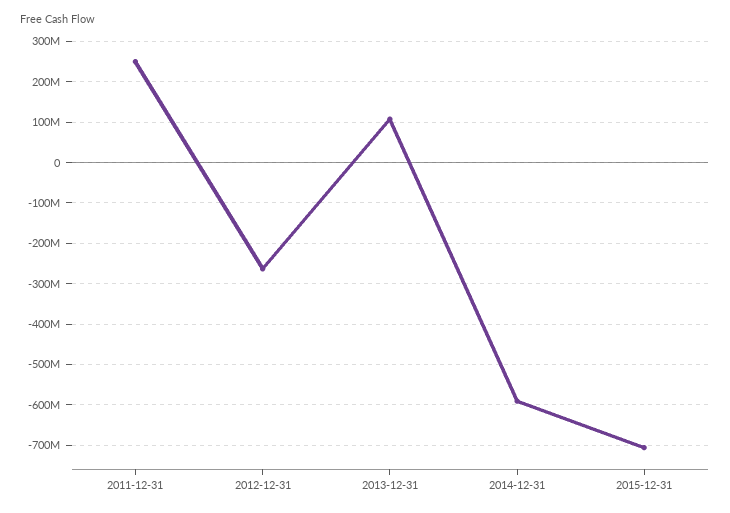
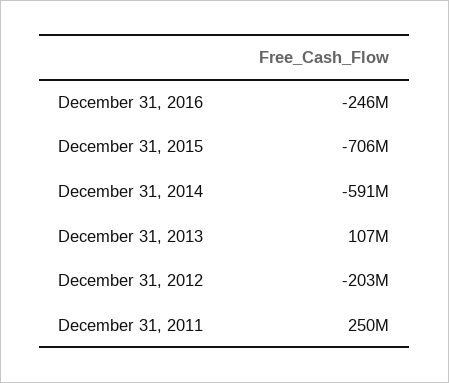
2012-12-31: -260000000 -> -203000000
December 31, 2016: none -> -246000000

